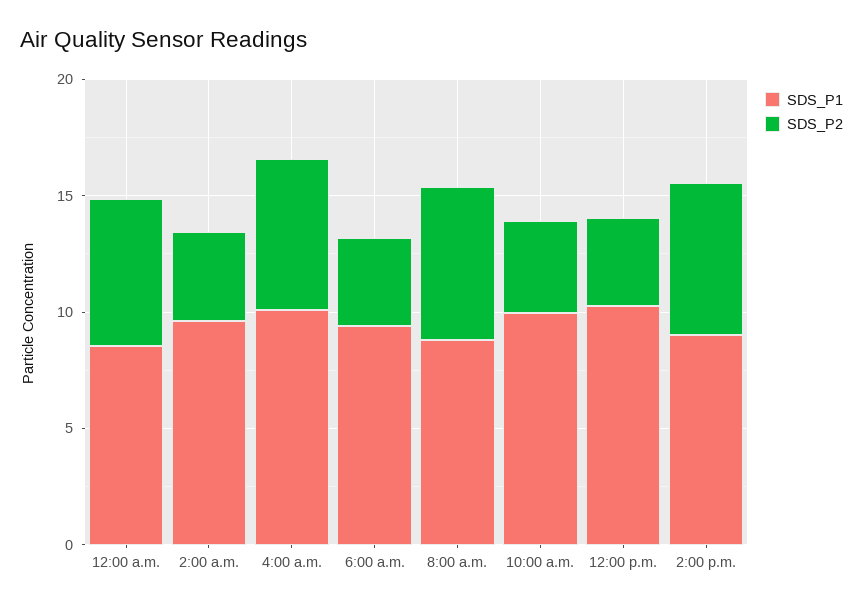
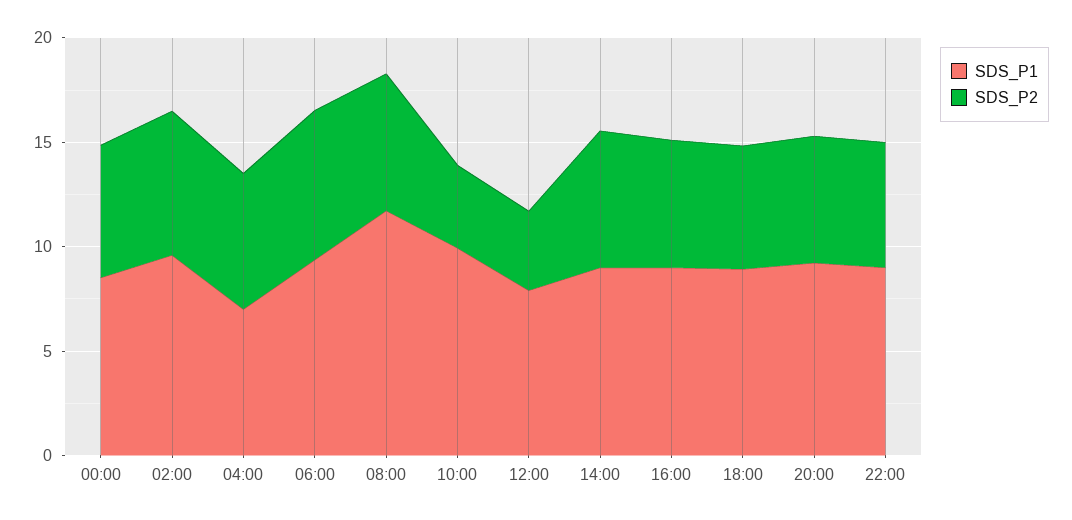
SDS_P2, 2:00 a.m.: 4 -> 7
SDS_P1, 4:00 a.m.: 10 -> 7
SDS_P2, 6:00 a.m.: 4 -> 7
SDS_P1, 8:00 a.m.: 9 -> 12
SDS_P1, 12:00 p.m.: 10 -> 8
SDS_P1, 16:00: none -> 9
SDS_P2, 16:00: none -> 6
SDS_P1, 18:00: none -> 9
SDS_P2, 18:00: none -> 6
SDS_P1, 20:00: none -> 9
SDS_P2, 20:00: none -> 6
SDS_P1, 22:00: none -> 9
SDS_P2, 22:00: none -> 6

